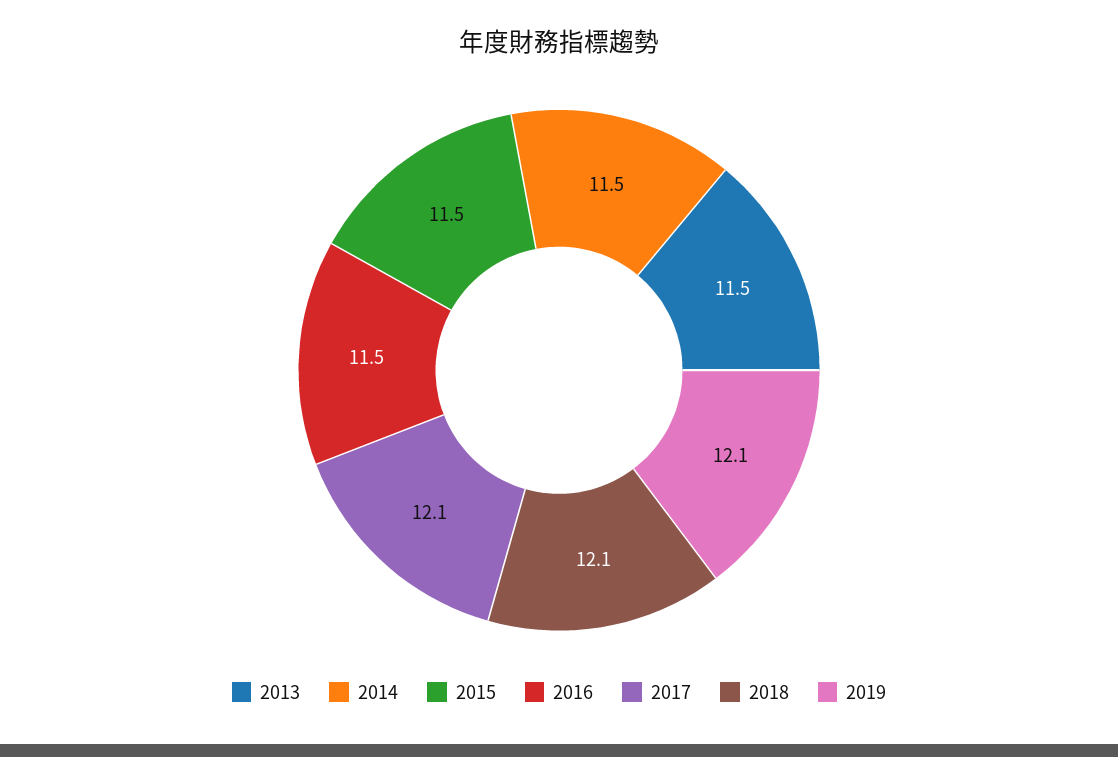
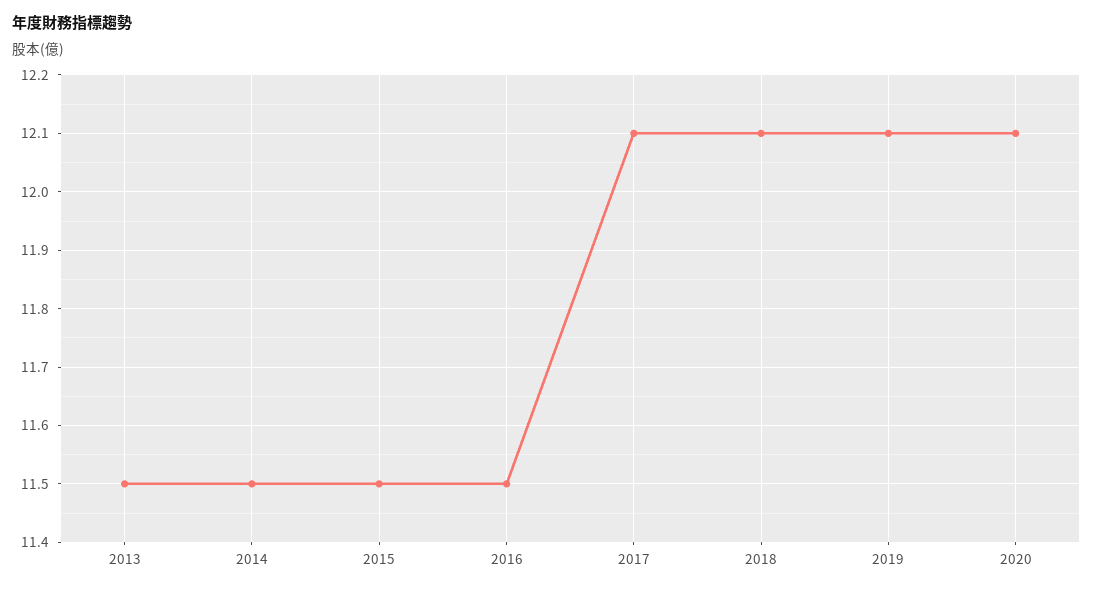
2020: none -> 12.1

